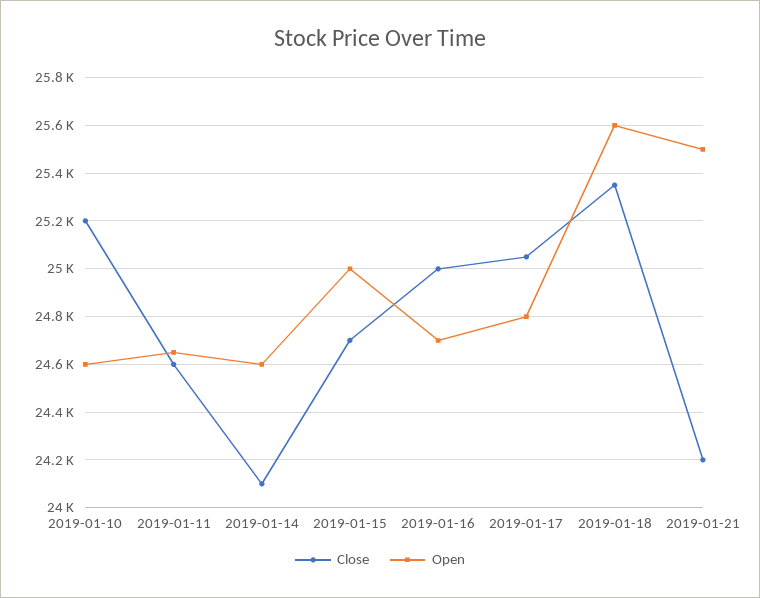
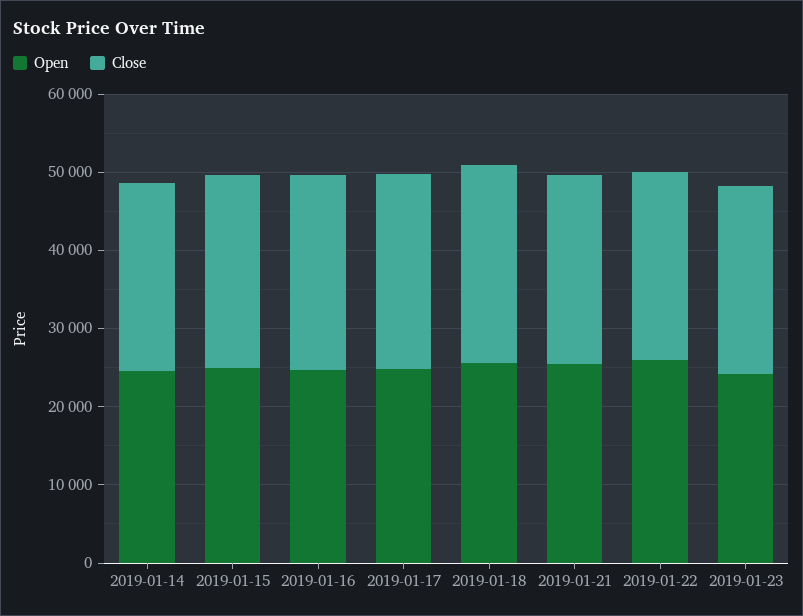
Close, 2019-01-10: 25200 -> none
Open, 2019-01-10: 24600 -> none
Close, 2019-01-11: 24600 -> none
Open, 2019-01-11: 24650 -> none
Open, 2019-01-22: none -> 26000
Close, 2019-01-22: none -> 24000
Open, 2019-01-23: none -> 24000
Close, 2019-01-23: none -> 24000

